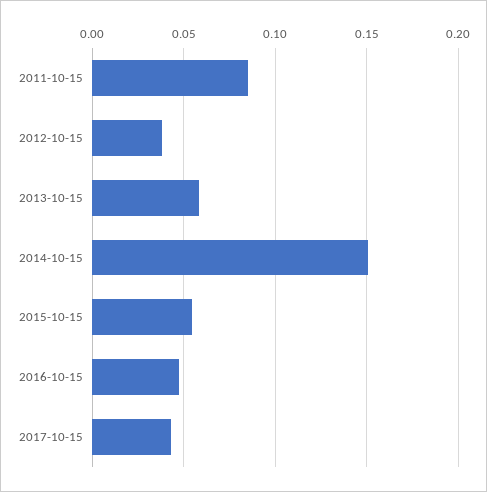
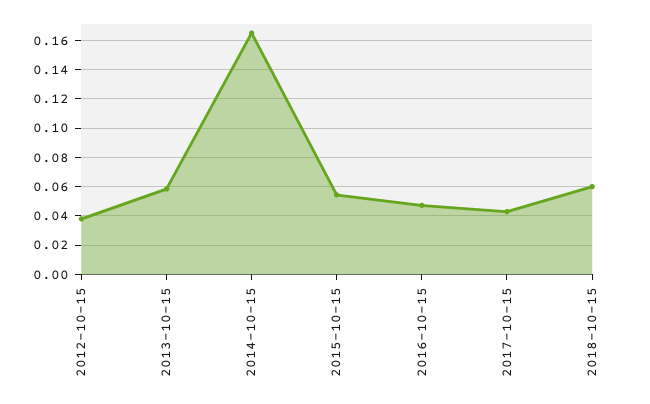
2011-10-15: 0.085 -> none
2014-10-15: 0.15 -> 0.165
2018-10-15: none -> 0.06

